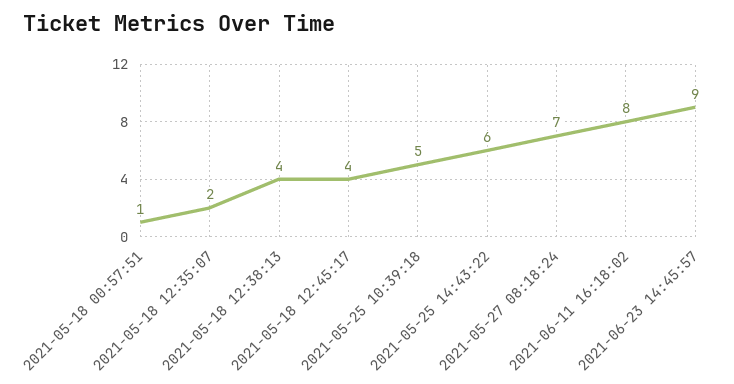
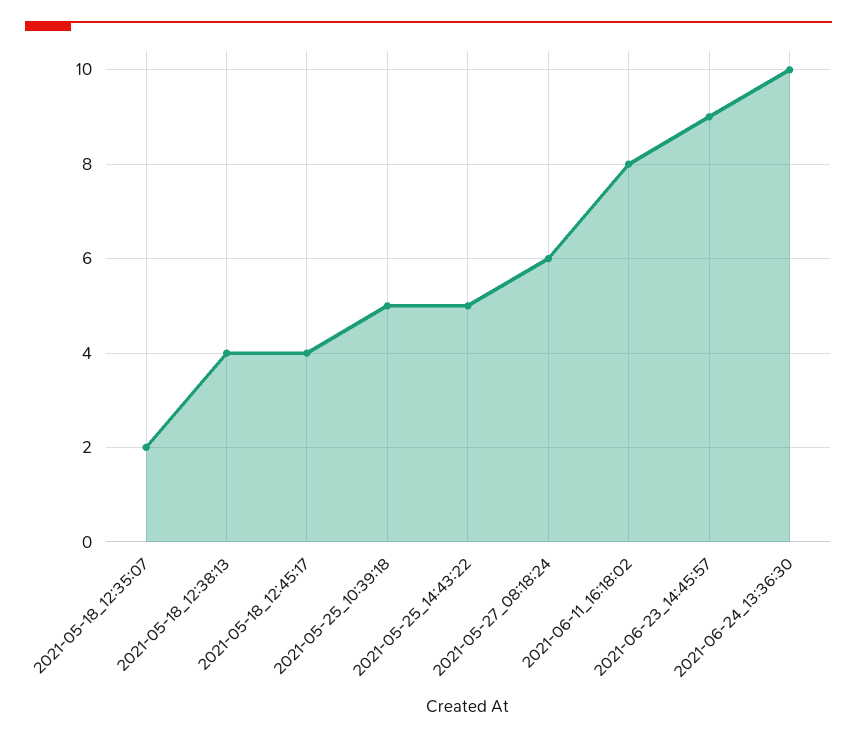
2021-05-18 00:57:51: 1 -> none
2021-05-25 14:43:22: 6 -> 5
2021-05-27 08:18:24: 7 -> 6
2021-06-24_13:36:30: none -> 10

